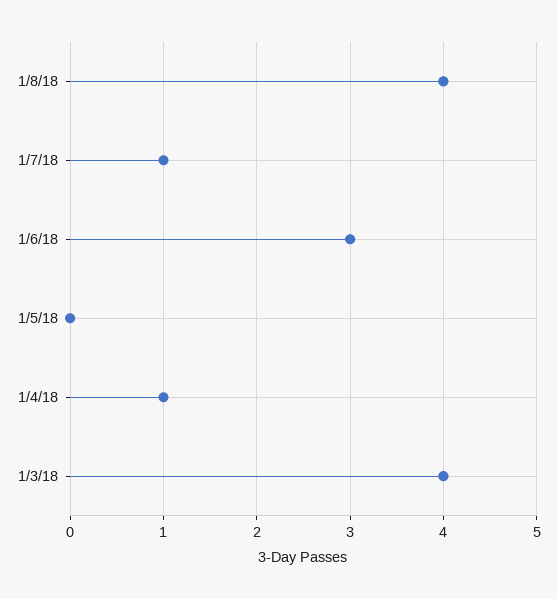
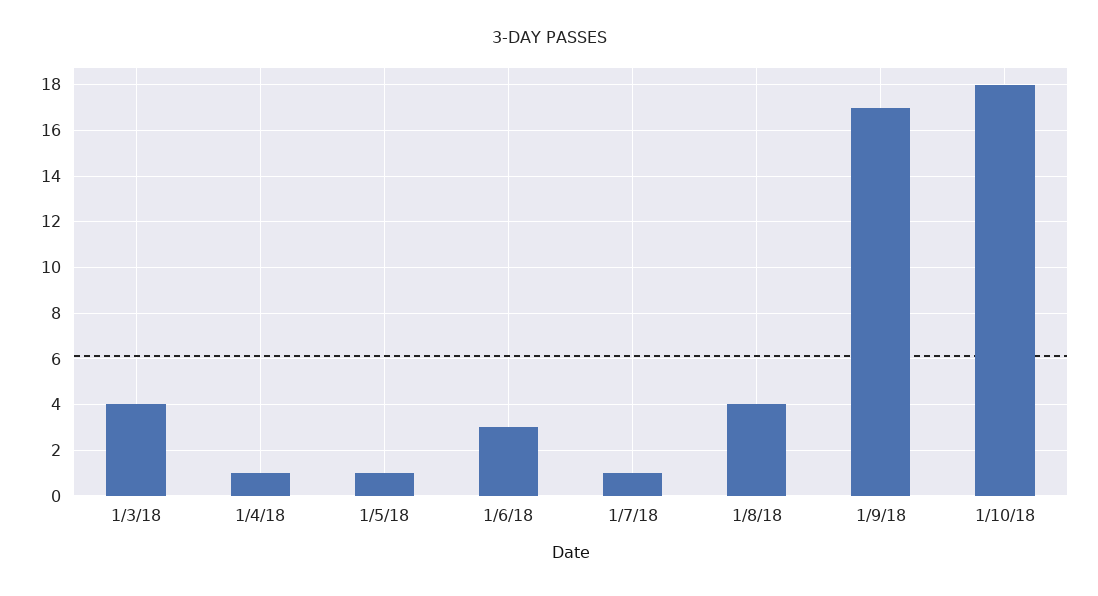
1/5/18: 0 -> 1
1/9/18: none -> 17
1/10/18: none -> 18

